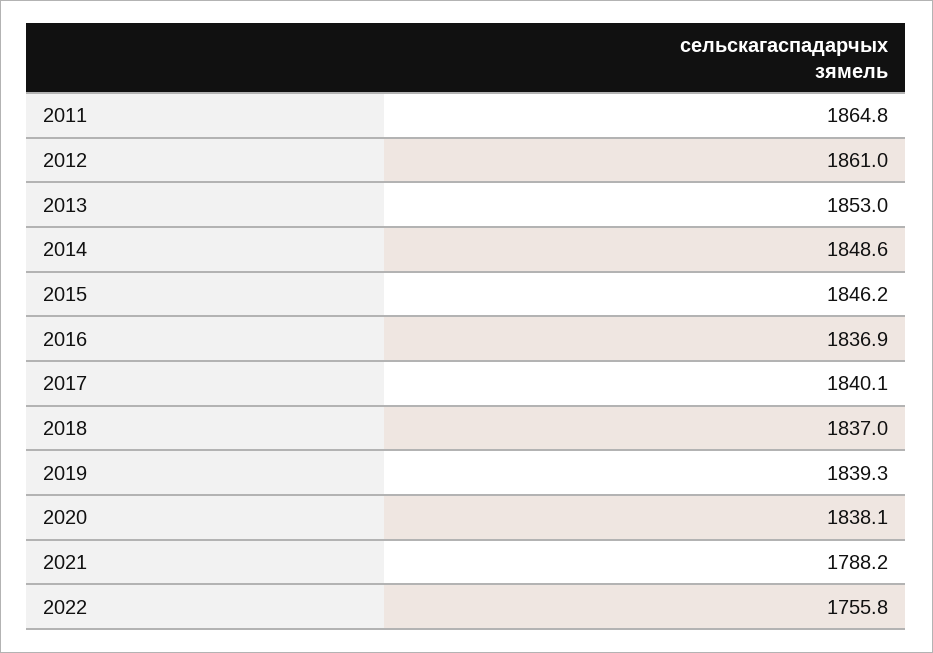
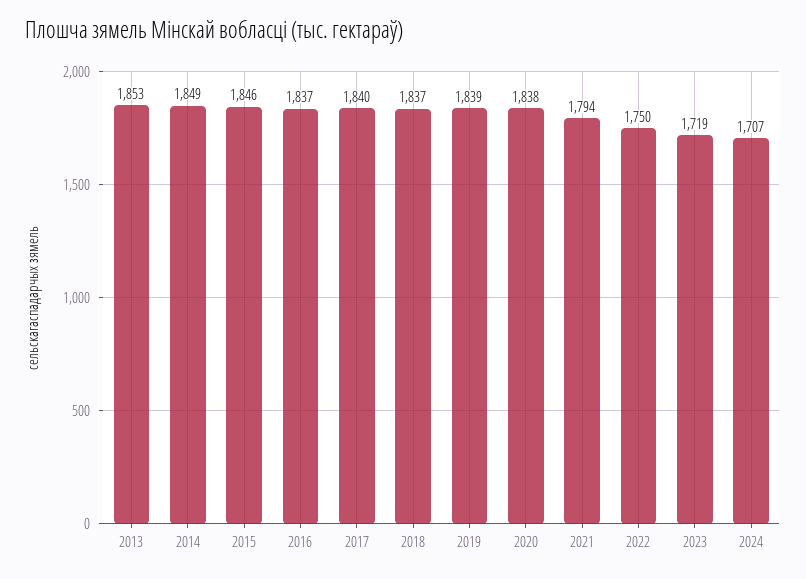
2011: 1864.8 -> none
2012: 1861 -> none
2021: 1788.2 -> 1794
2022: 1755.8 -> 1750
2023: none -> 1719
2024: none -> 1707

